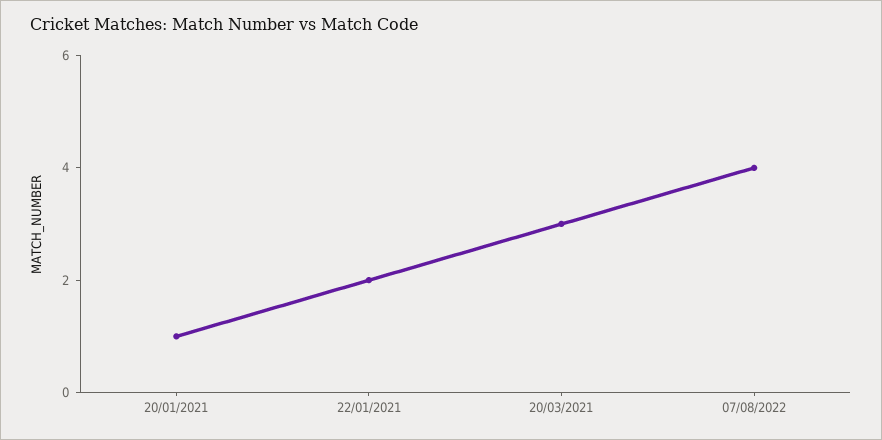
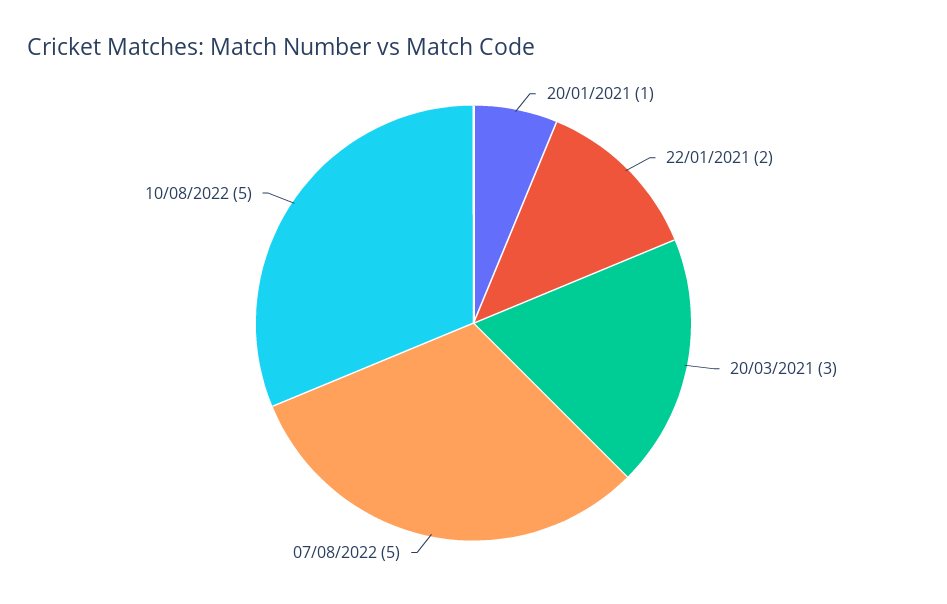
07/08/2022: 4 -> 5
10/08/2022: none -> 5

